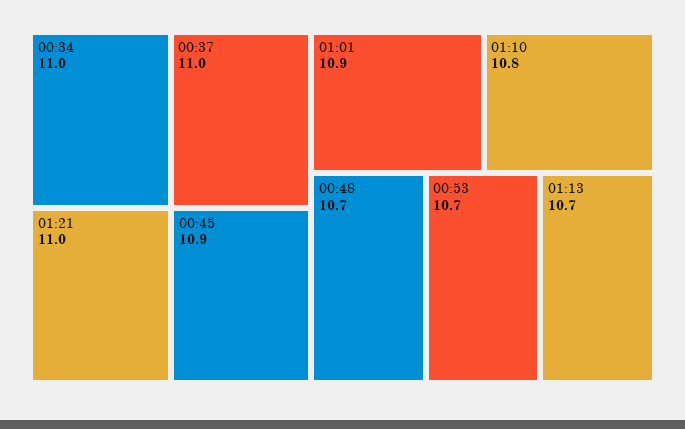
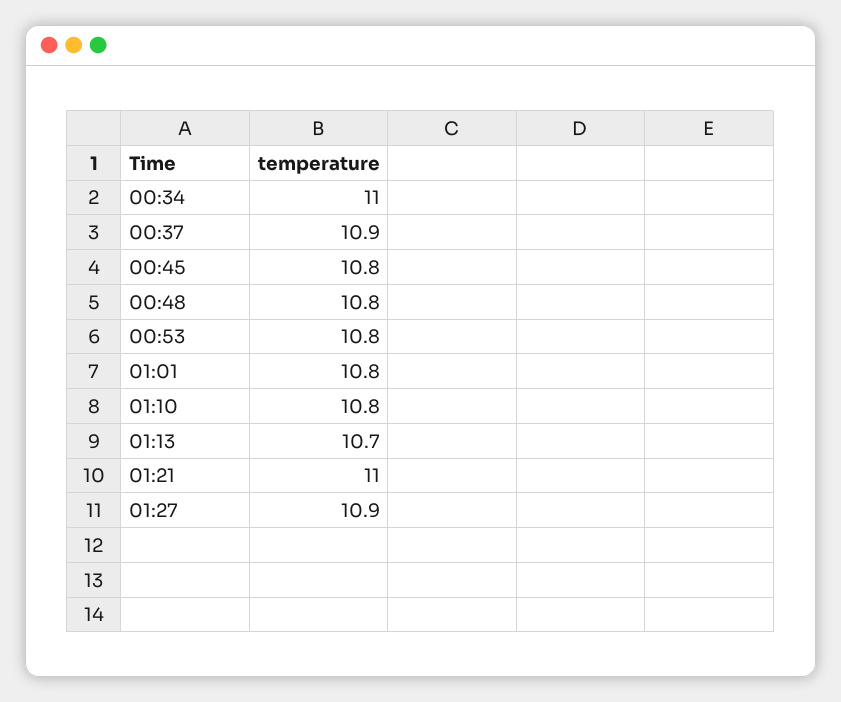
00:37: 11 -> 10.9
00:45: 10.9 -> 10.8
01:01: 10.9 -> 10.8
00:48: 10.7 -> 10.8
00:53: 10.7 -> 10.8
01:27: none -> 10.9

